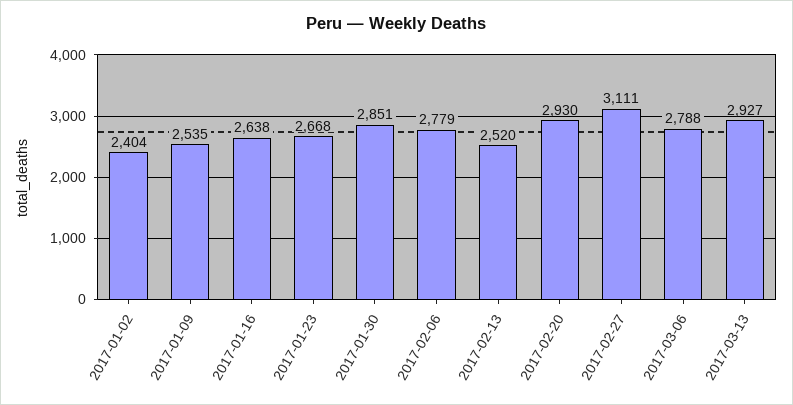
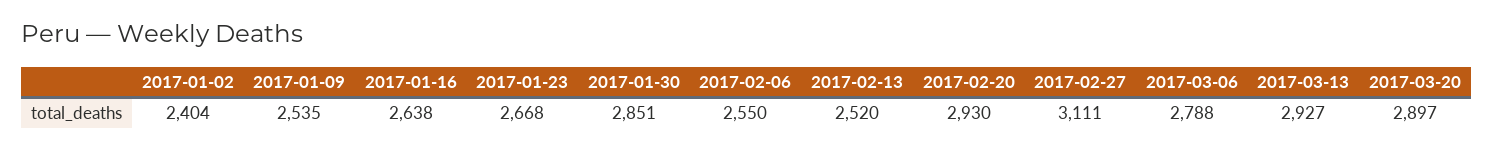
2017-02-06: 2779 -> 2550
2017-03-20: none -> 2897

